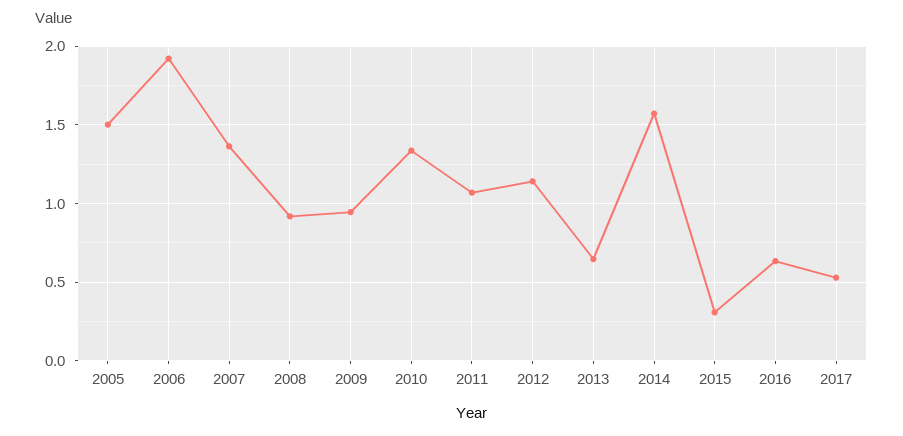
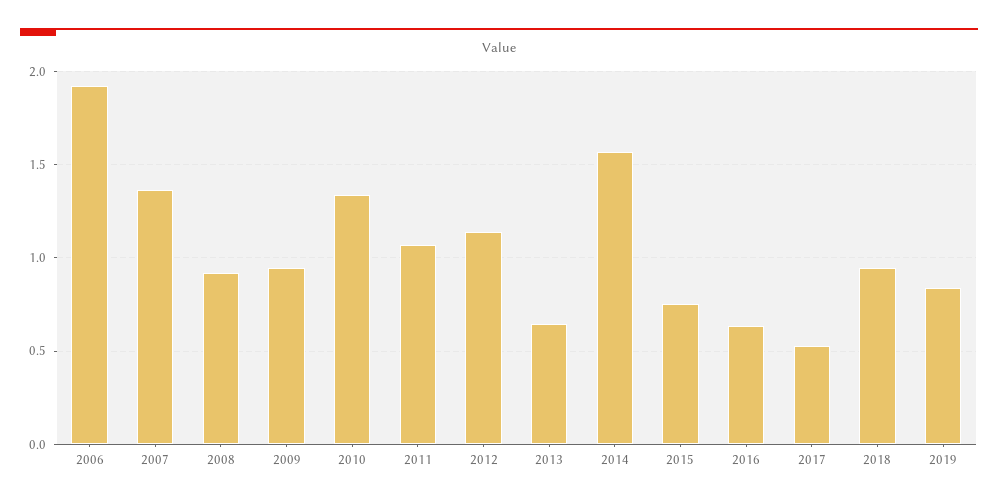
2005: 1.5 -> none
2015: 0.3 -> 0.75
2018: none -> 0.95
2019: none -> 0.85

